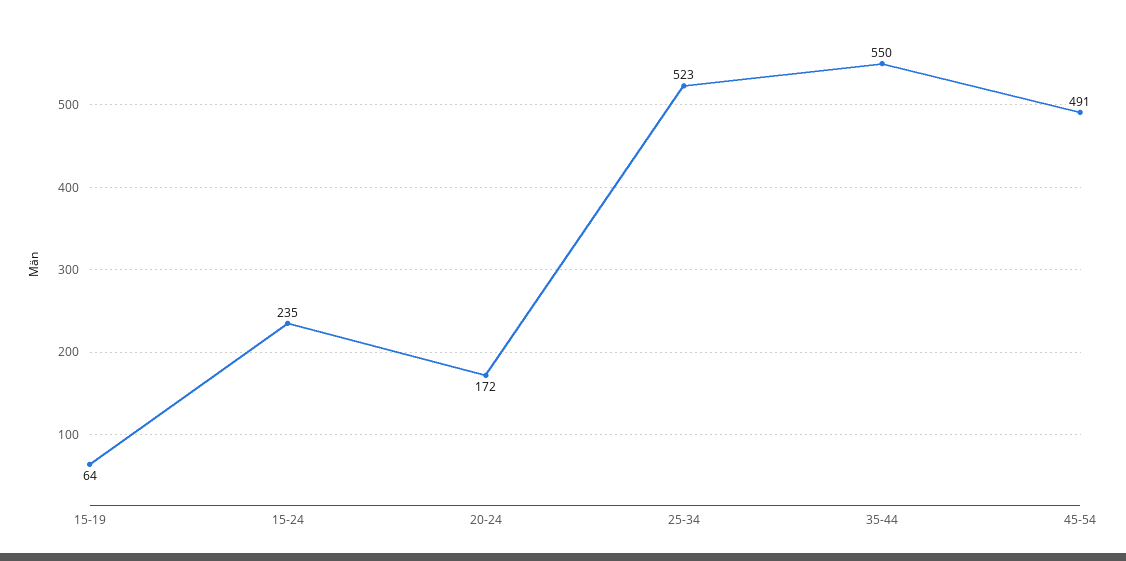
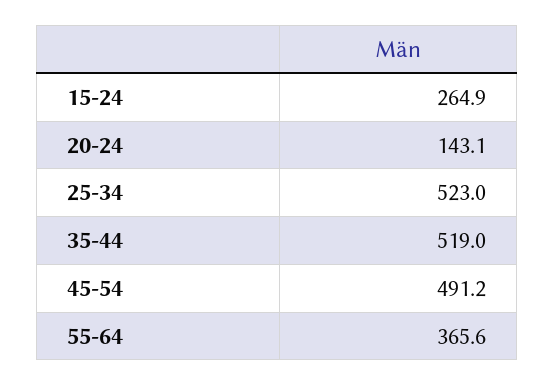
15-19: 64 -> none
15-24: 235 -> 264.9
20-24: 172 -> 143.1
35-44: 550 -> 519
55-64: none -> 365.6

